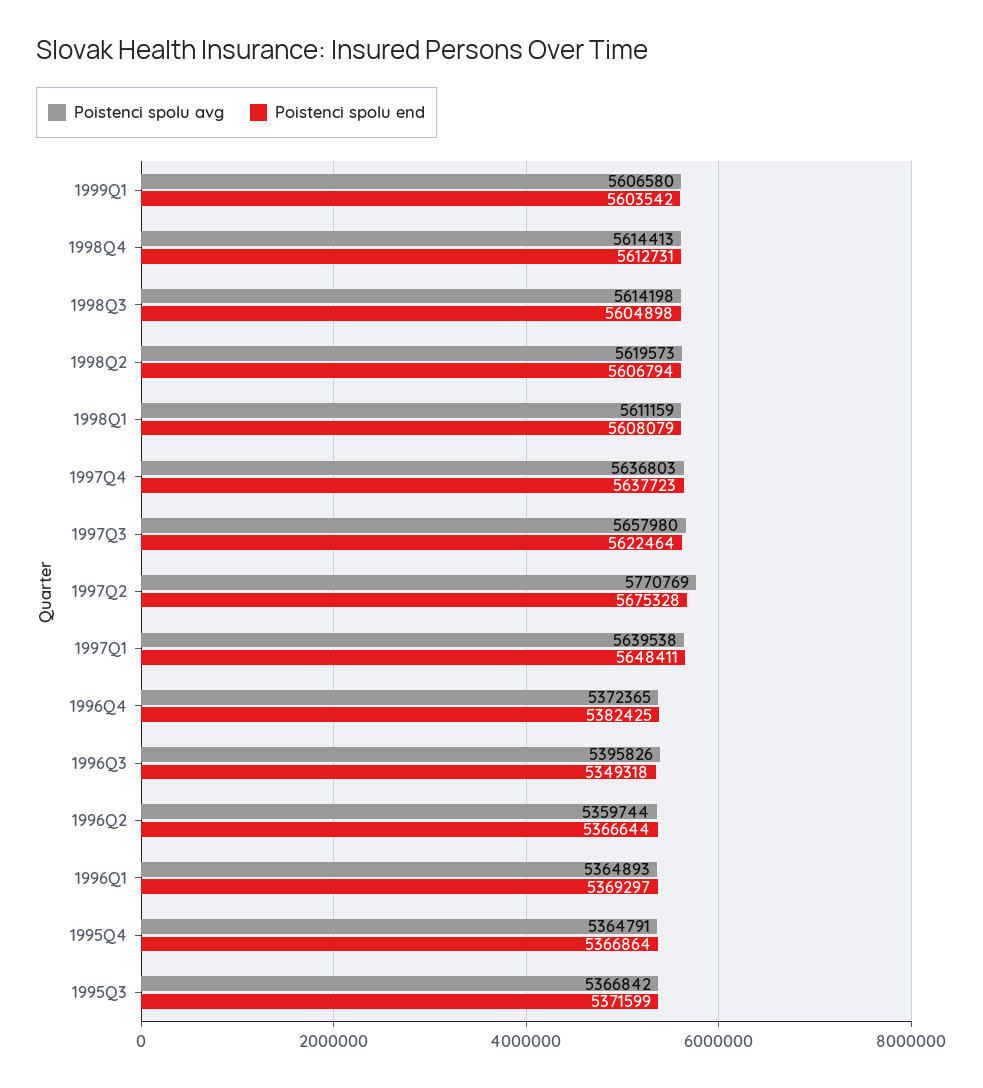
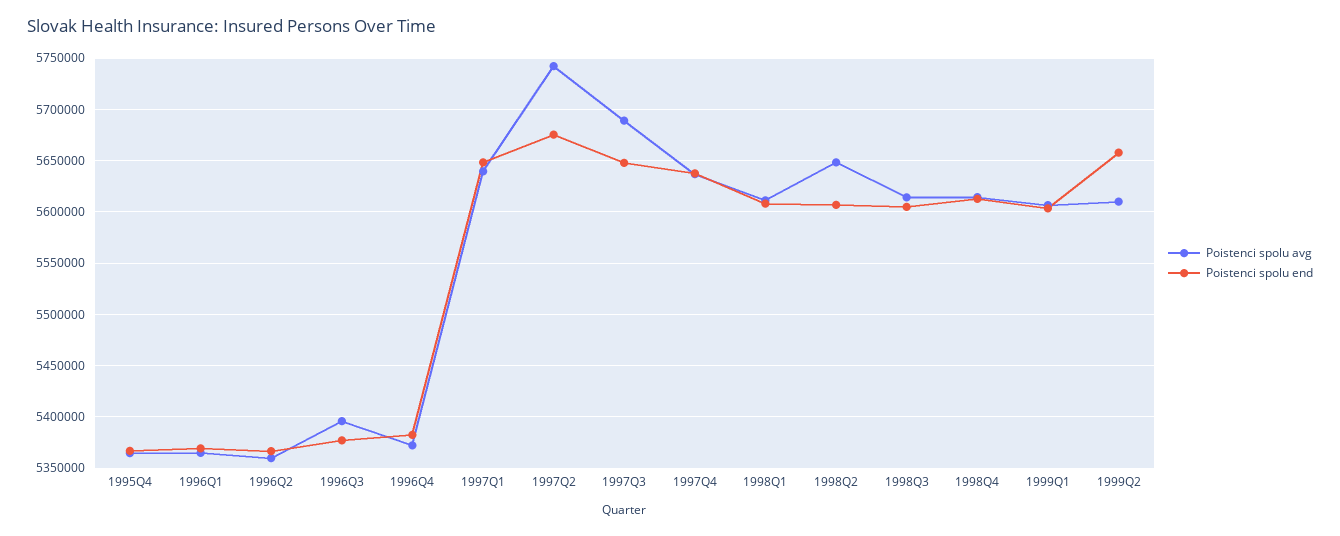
Poistenci spolu avg, 1998Q2: 5619573 -> 5650000
Poistenci spolu avg, 1997Q3: 5657980 -> 5690000
Poistenci spolu end, 1997Q3: 5622464 -> 5650000
Poistenci spolu avg, 1997Q2: 5770769 -> 5740000
Poistenci spolu end, 1996Q3: 5349318 -> 5380000
Poistenci spolu avg, 1995Q3: 5366842 -> none
Poistenci spolu end, 1995Q3: 5371599 -> none
Poistenci spolu avg, 1999Q2: none -> 5610000
Poistenci spolu end, 1999Q2: none -> 5660000

